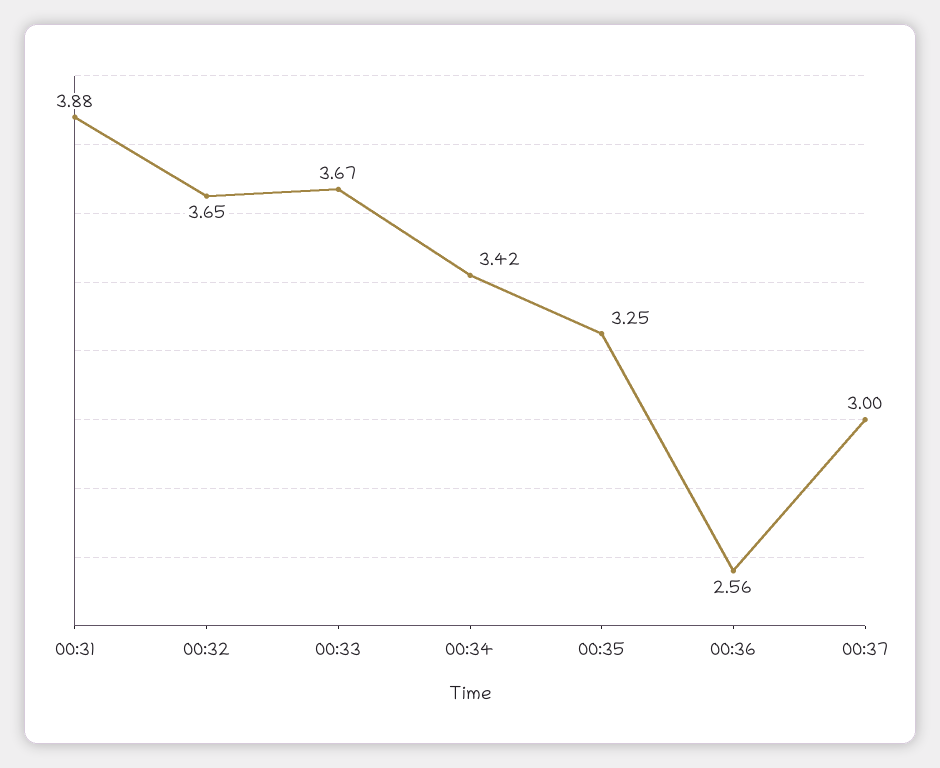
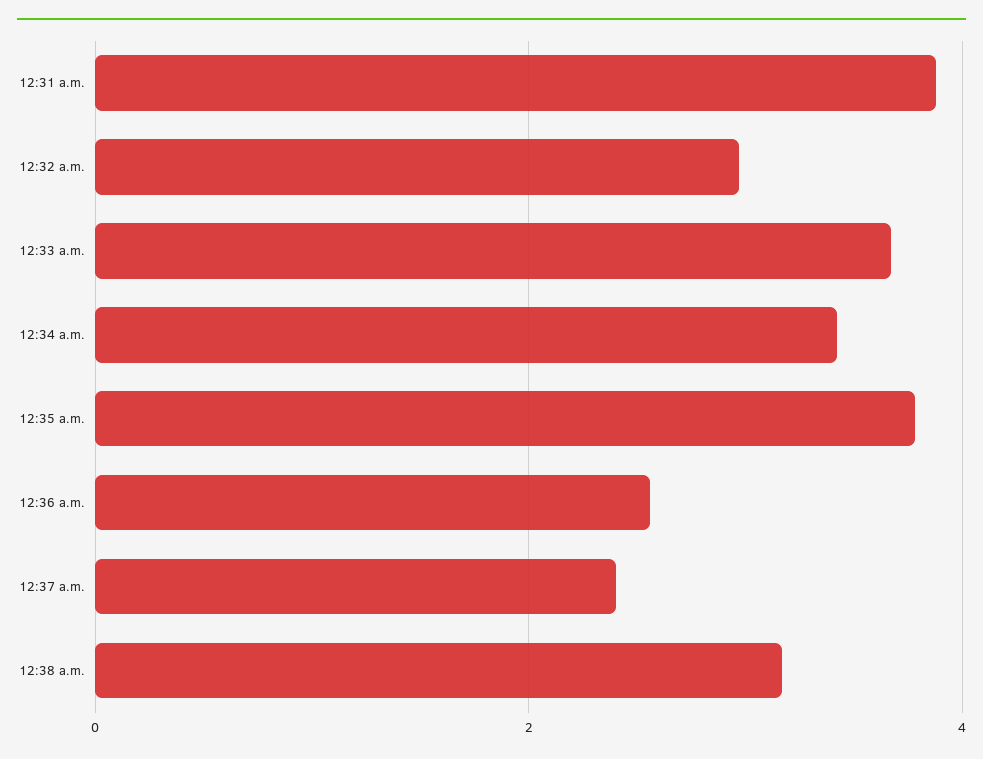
00:32: 3.65 -> 3
00:35: 3.25 -> 3.8
00:37: 3 -> 2.4
12:38 a.m.: none -> 3.2

